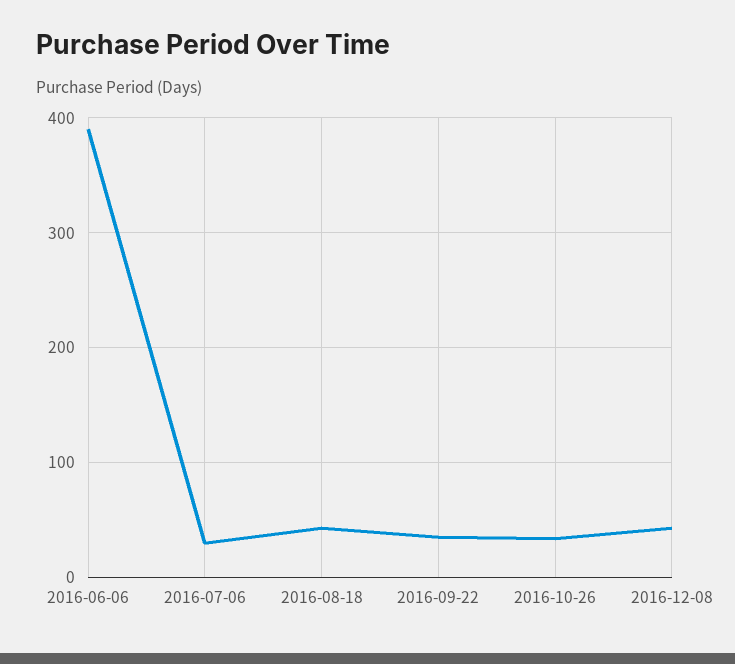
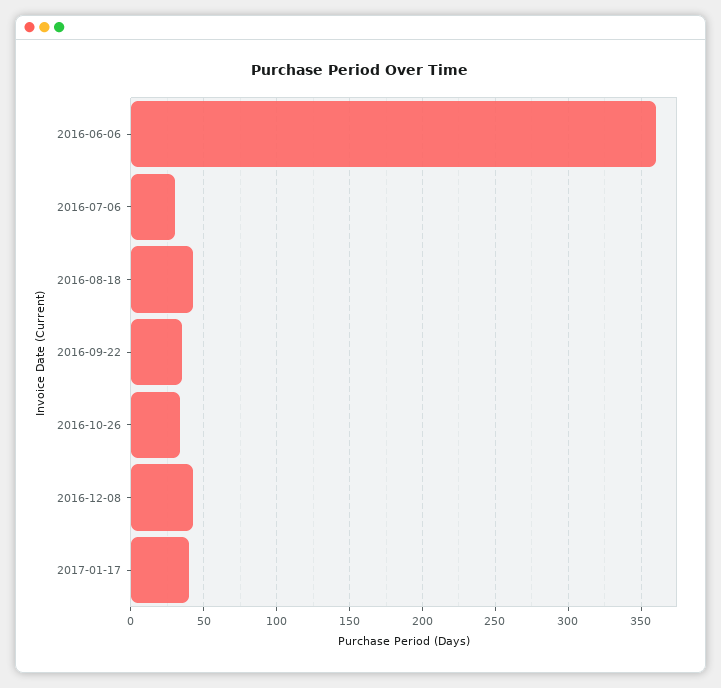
2016-06-06: 390 -> 360
2017-01-17: none -> 40

